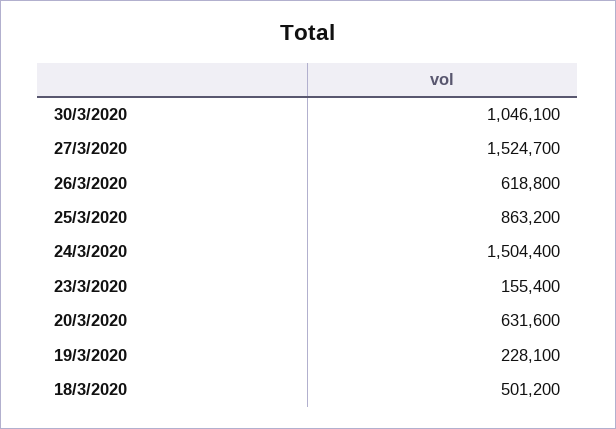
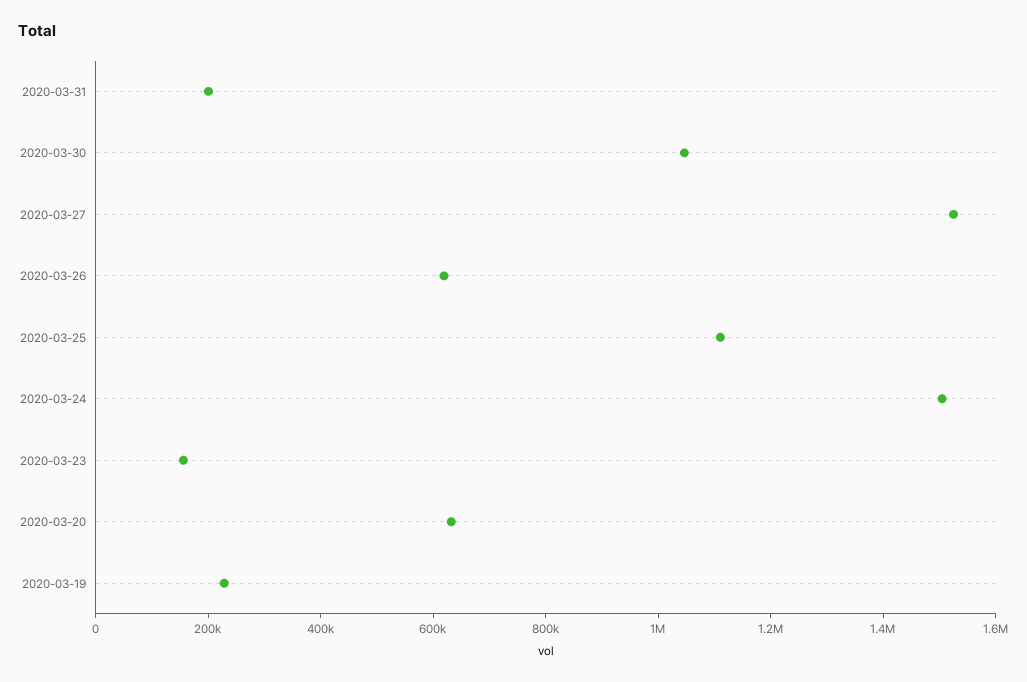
25/3/2020: 863200 -> 1100000
18/3/2020: 501200 -> none
2020-03-31: none -> 200000

